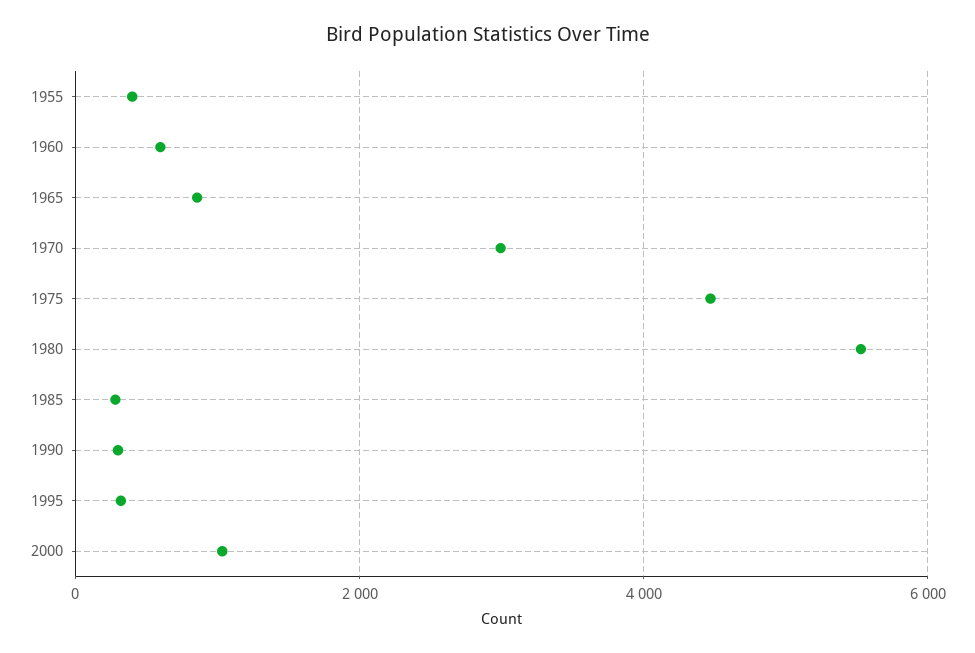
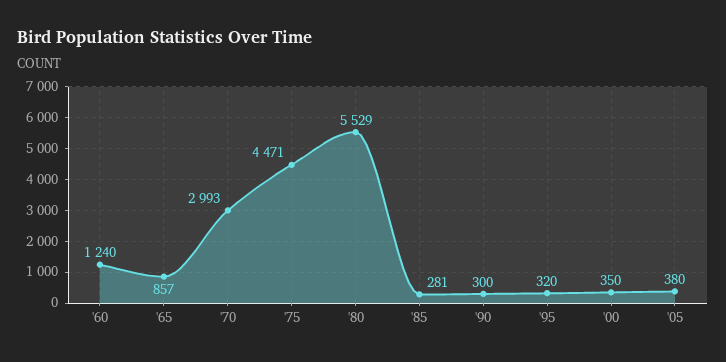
1955: 400 -> none
1960: 600 -> 1240
2000: 1000 -> 350
'05: none -> 380

